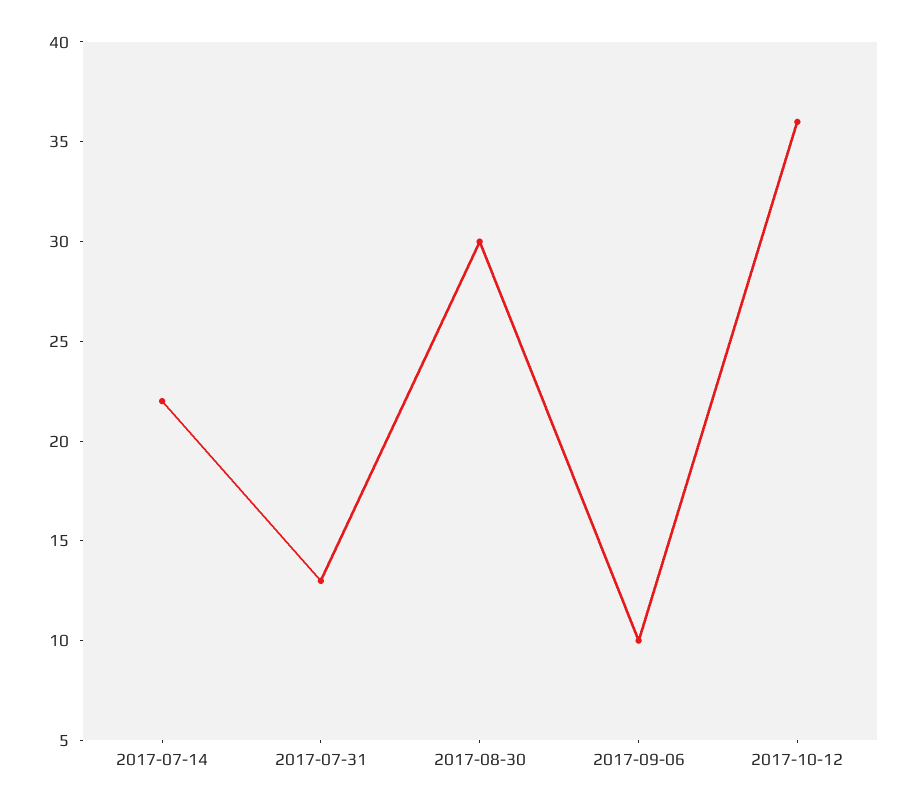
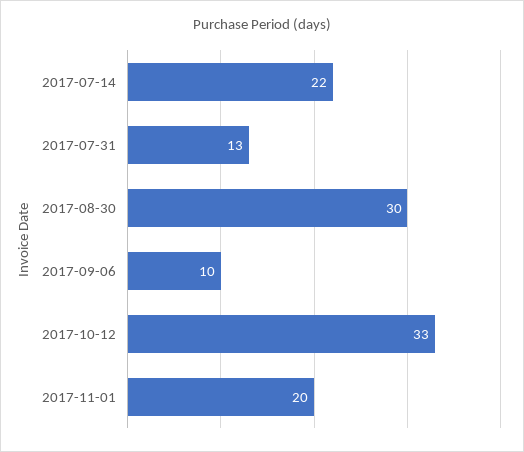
2017-10-12: 36 -> 33
2017-11-01: none -> 20

